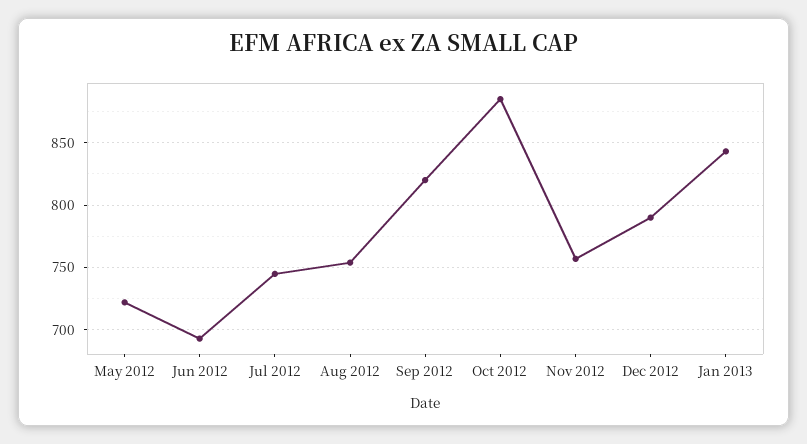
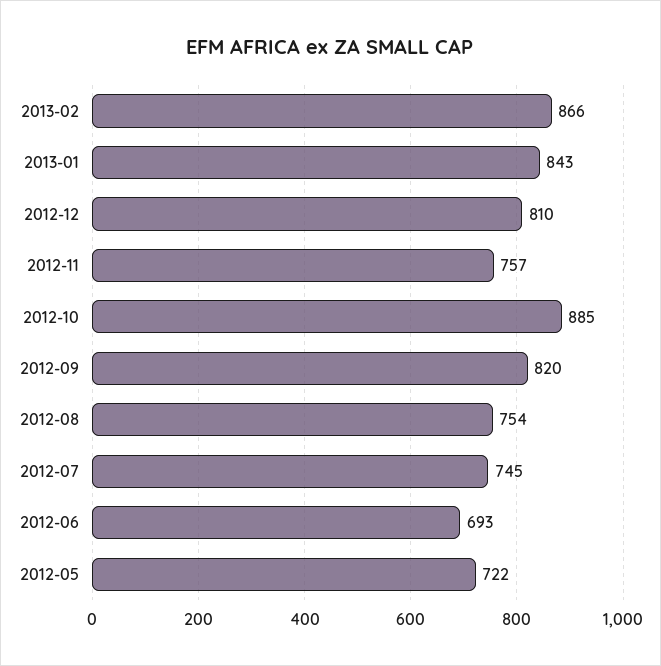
Dec 2012: 790 -> 810
2013-02: none -> 866

